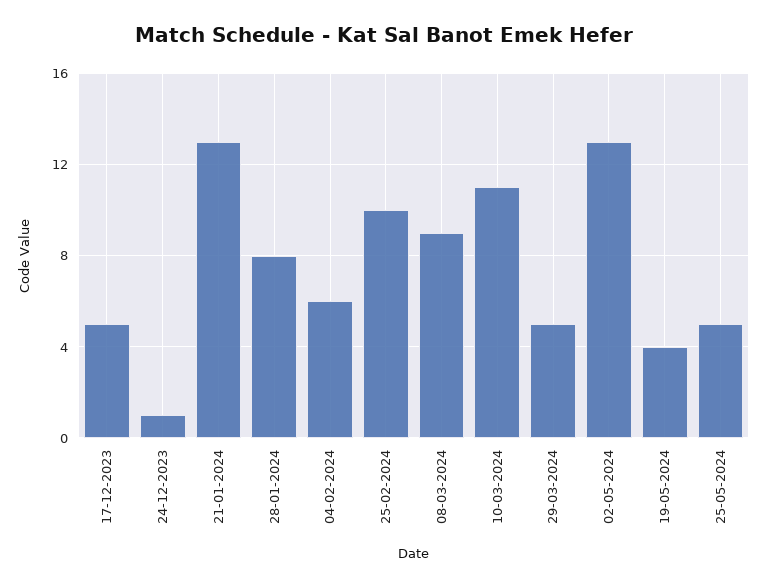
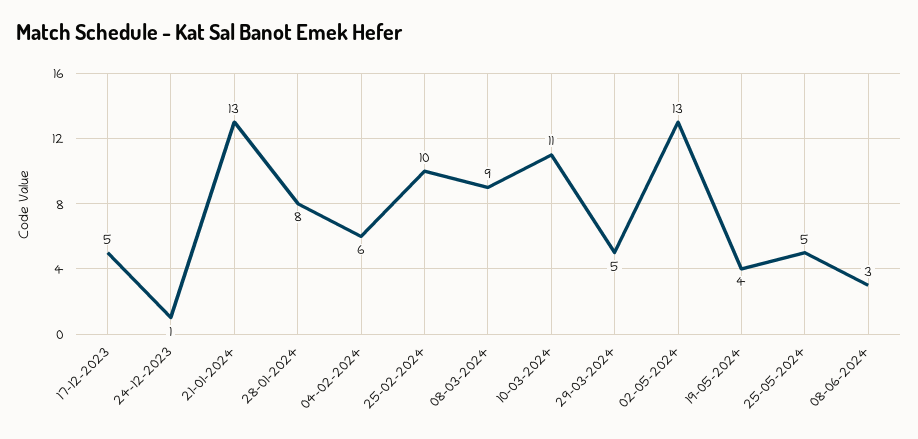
08-06-2024: none -> 3

